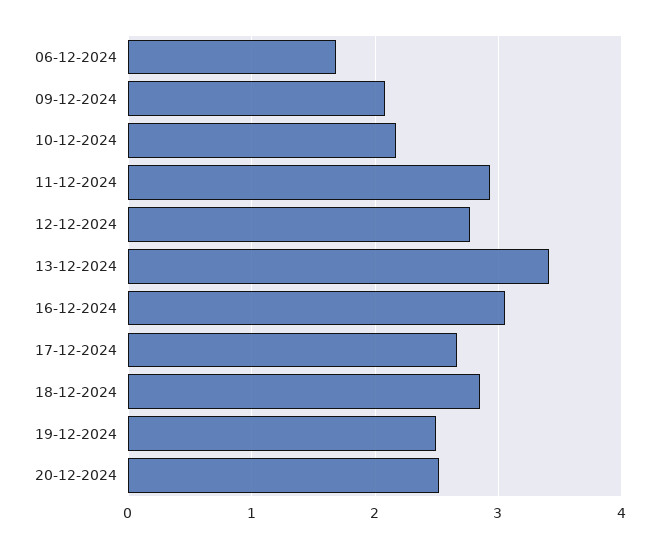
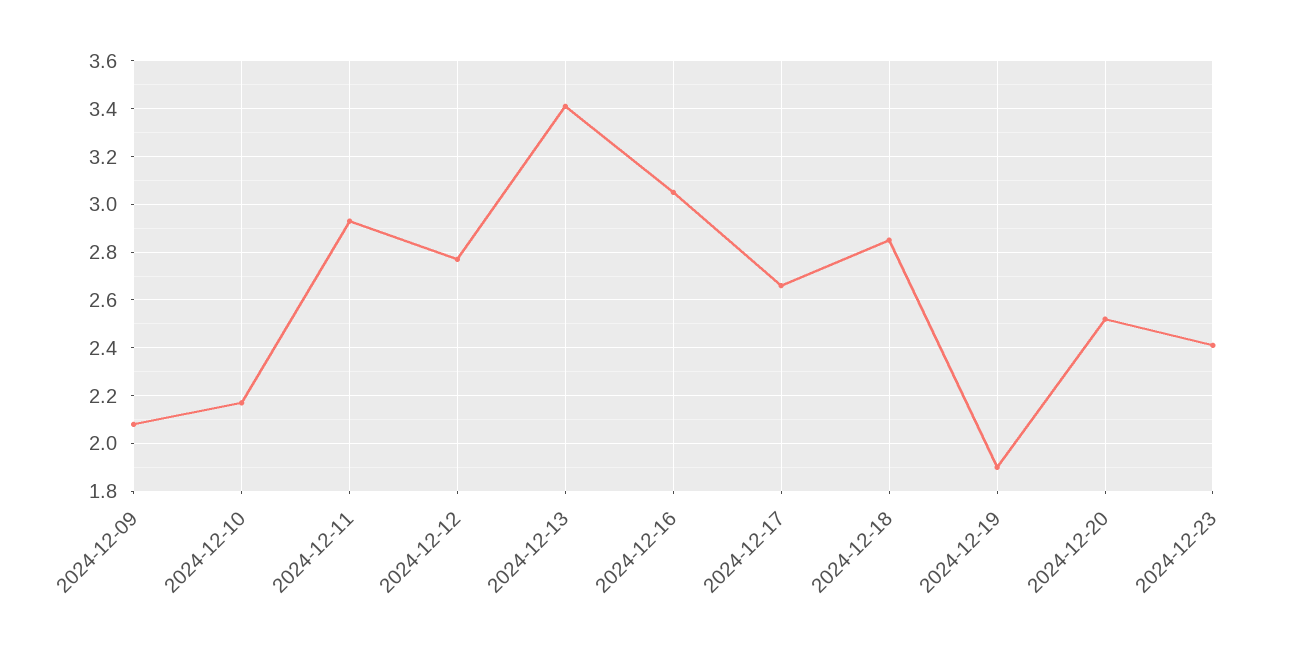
06-12-2024: 1.7 -> none
19-12-2024: 2.5 -> 1.9
2024-12-23: none -> 2.4

